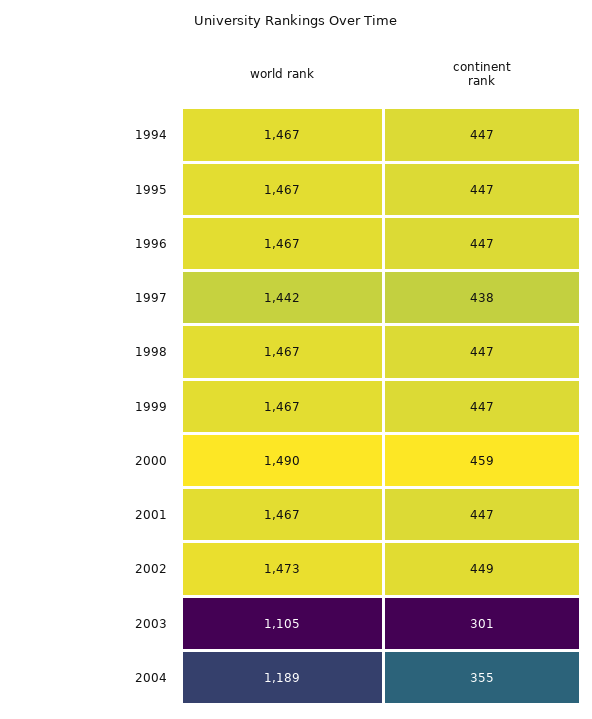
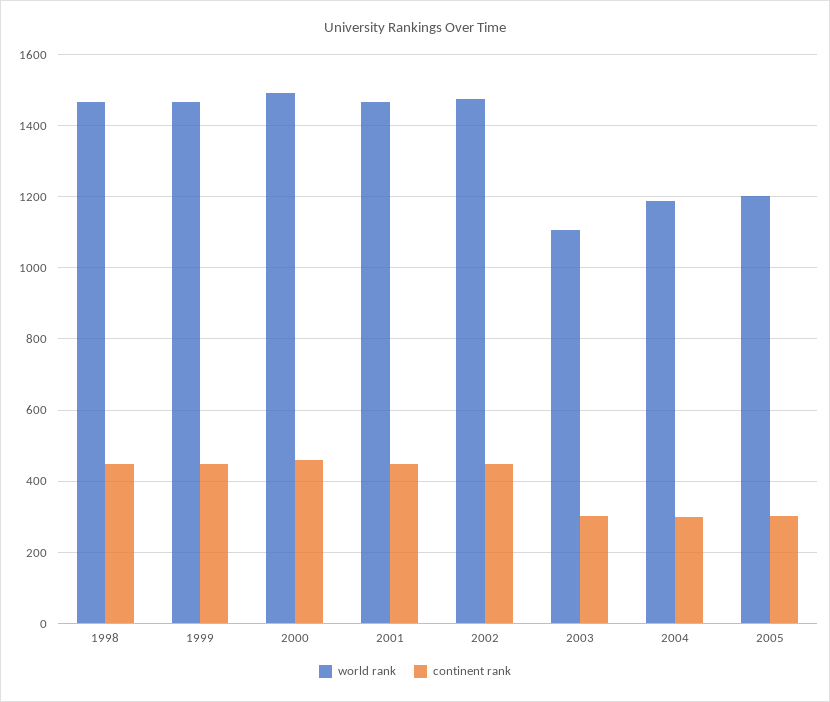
world rank, 1994: 1467 -> none
continent rank, 1994: 447 -> none
world rank, 1995: 1467 -> none
continent rank, 1995: 447 -> none
world rank, 1996: 1467 -> none
continent rank, 1996: 447 -> none
world rank, 1997: 1442 -> none
continent rank, 1997: 438 -> none
continent rank, 2004: 355 -> 300
world rank, 2005: none -> 1200
continent rank, 2005: none -> 300

